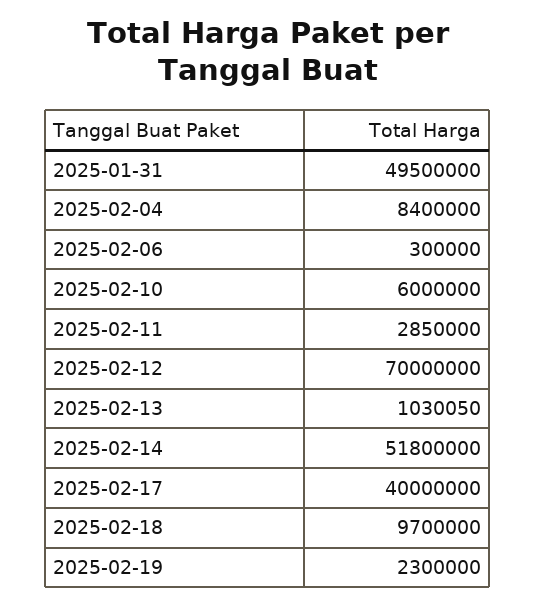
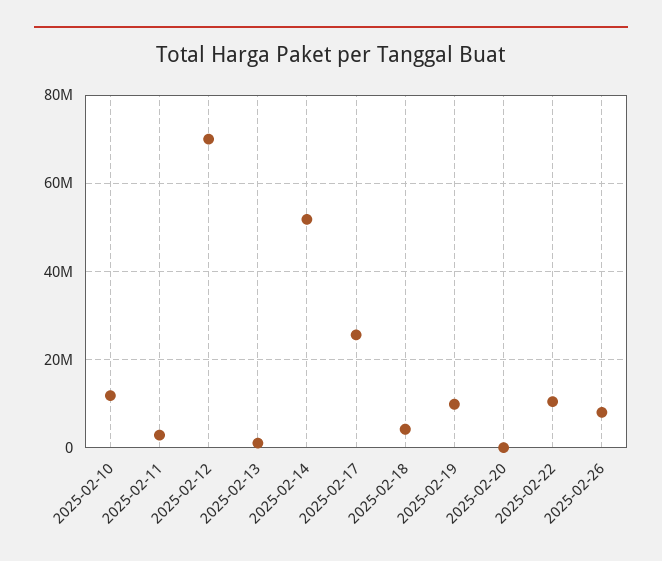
2025-01-31: 49500000 -> none
2025-02-04: 8400000 -> none
2025-02-06: 300000 -> none
2025-02-10: 6000000 -> 12000000
2025-02-17: 40000000 -> 26000000
2025-02-18: 9700000 -> 4000000
2025-02-19: 2300000 -> 10000000
2025-02-20: none -> 0
2025-02-22: none -> 10000000
2025-02-26: none -> 8000000

